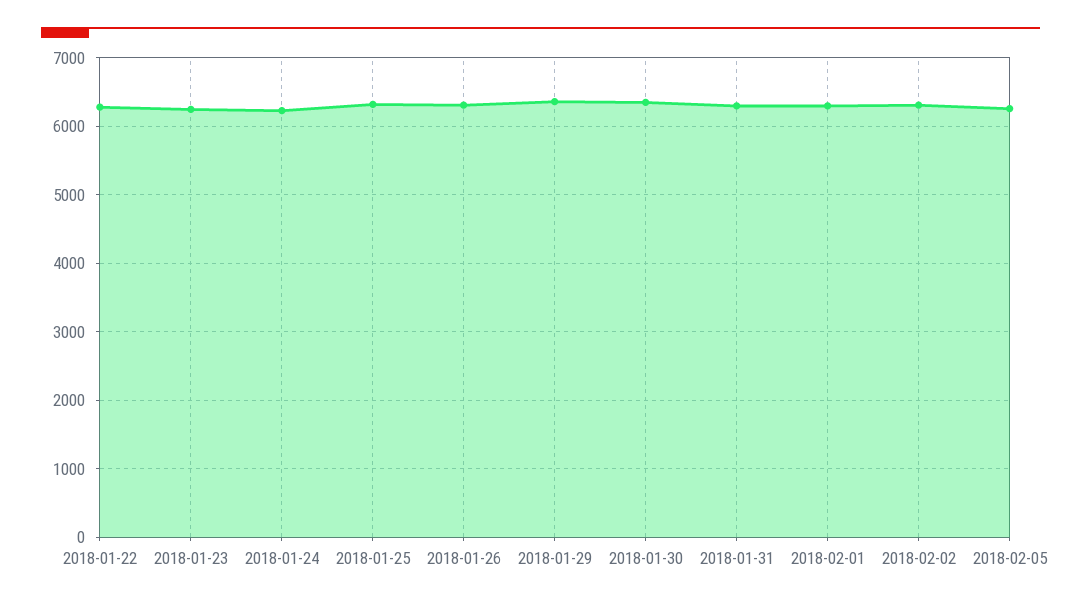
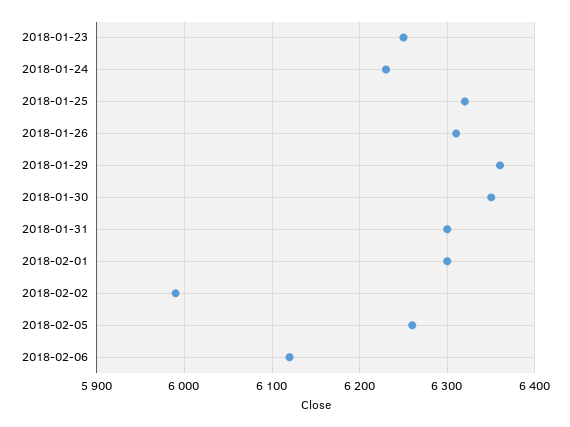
2018-01-22: 6300 -> none
2018-02-02: 6300 -> 5990
2018-02-06: none -> 6120

